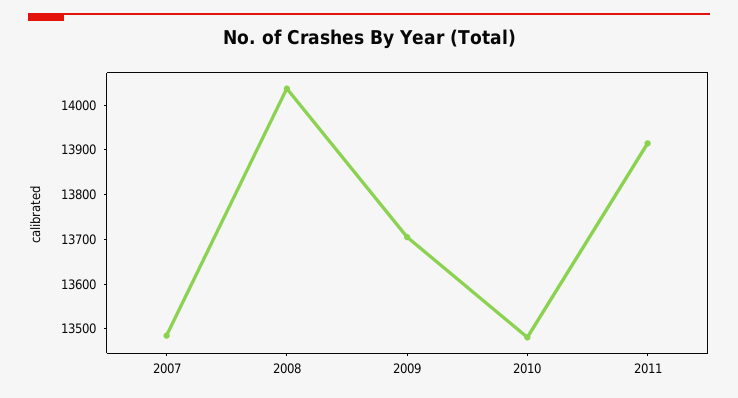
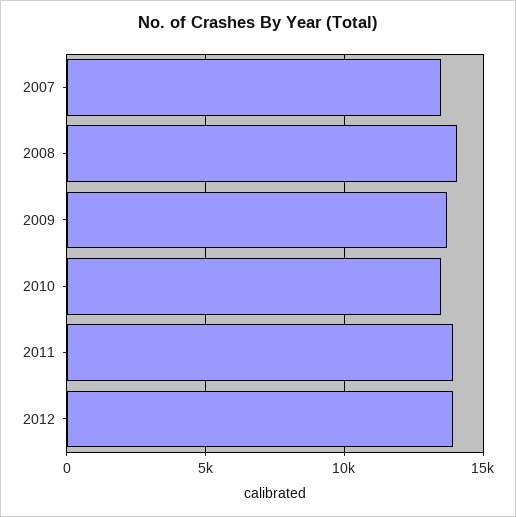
2012: none -> 14000

